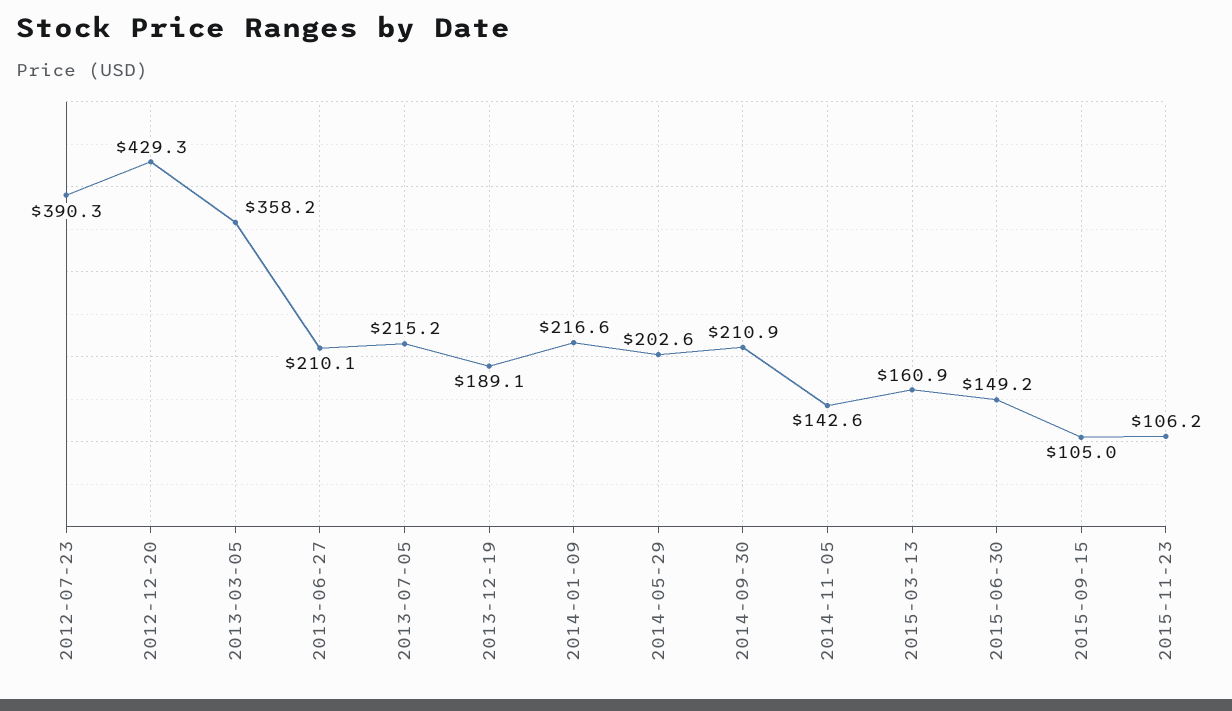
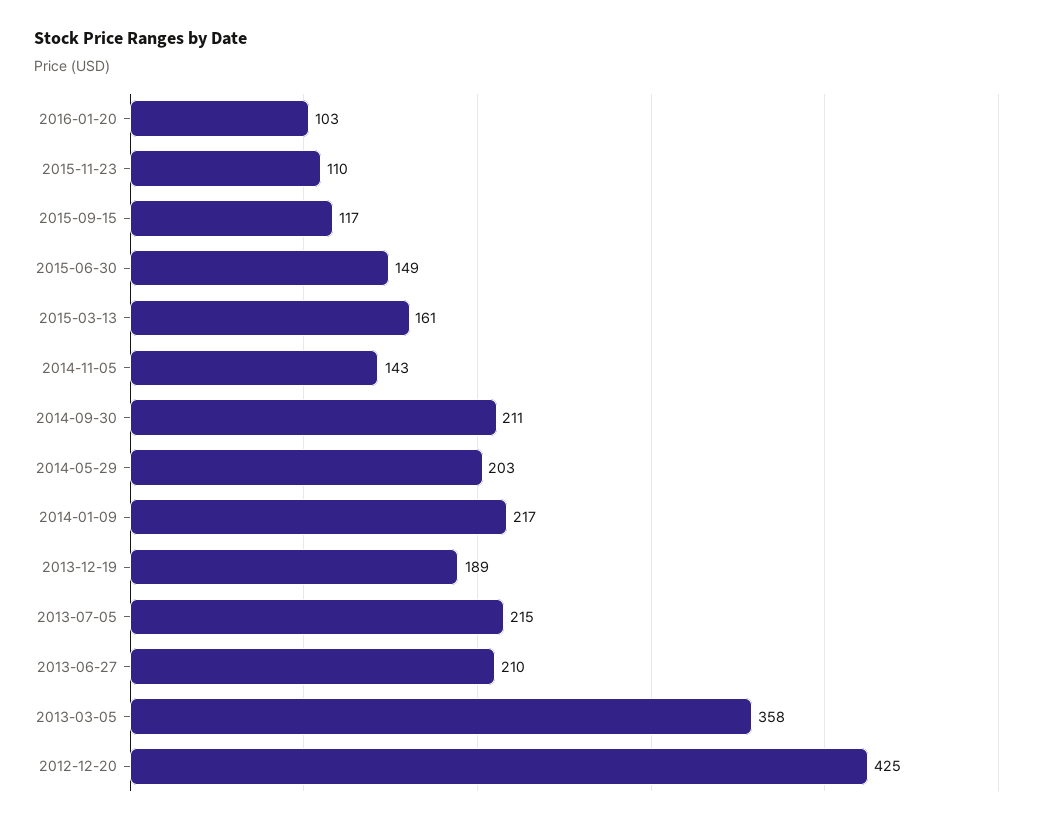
2012-07-23: 390.3 -> none
2012-12-20: 429.3 -> 425
2015-09-15: 105 -> 117
2015-11-23: 106.2 -> 110
2016-01-20: none -> 103

